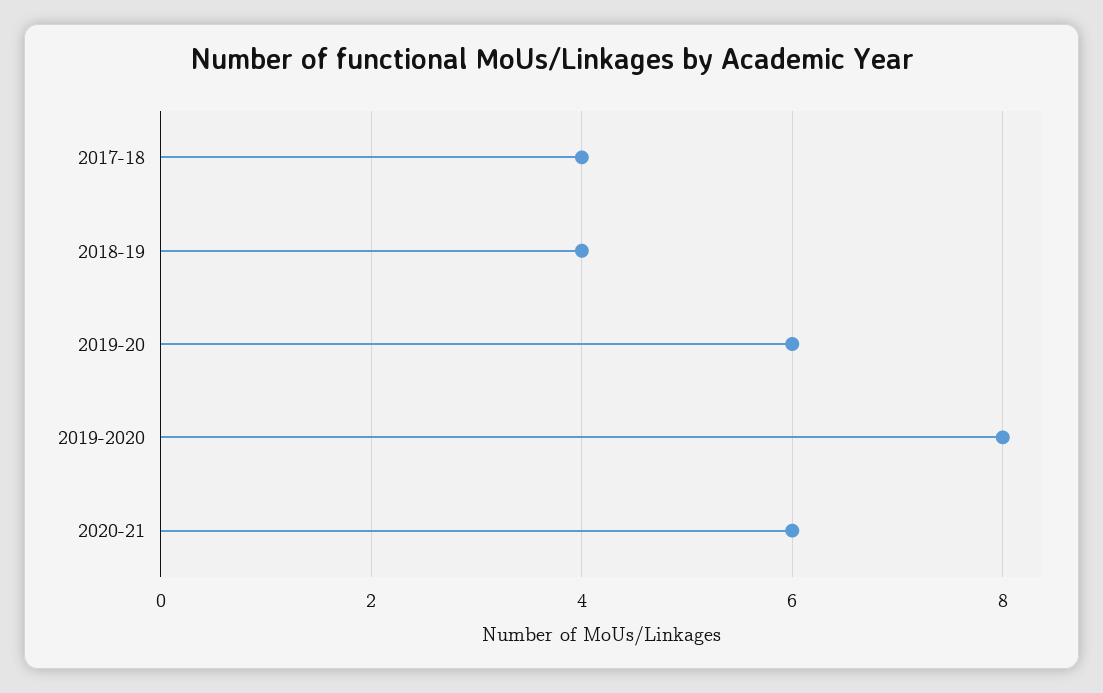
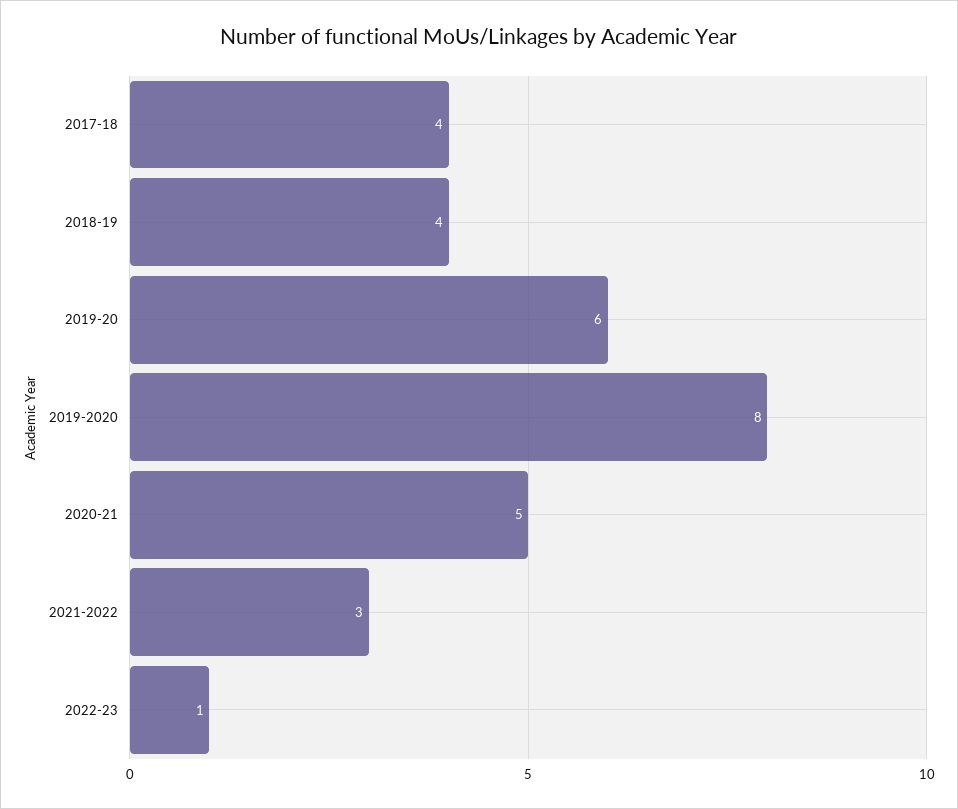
2020-21: 6 -> 5
2021-2022: none -> 3
2022-23: none -> 1

